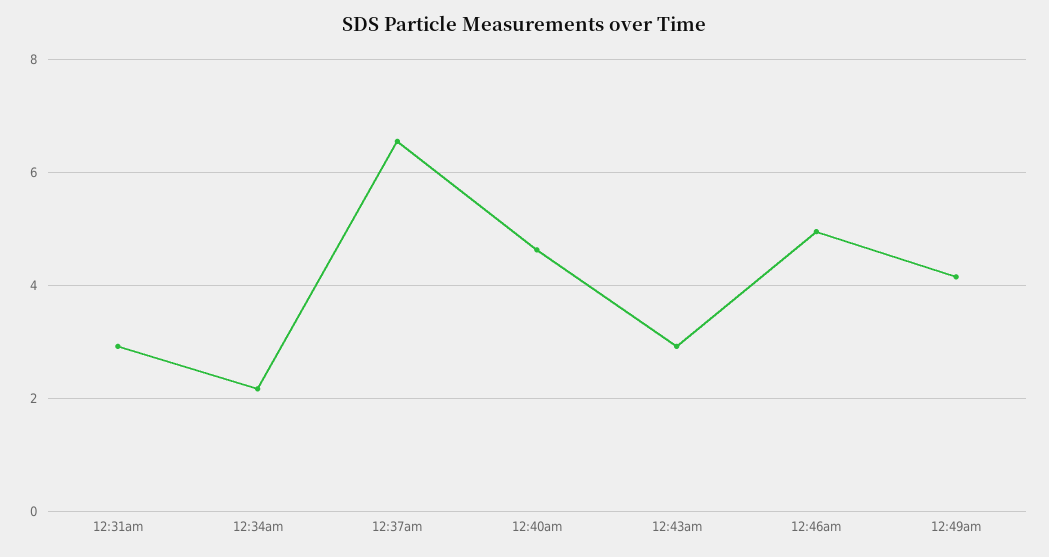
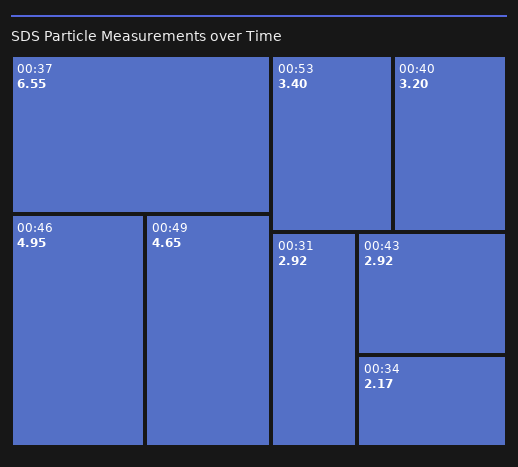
12:40am: 4.6 -> 3.2
12:49am: 4.2 -> 4.65
00:53: none -> 3.4

